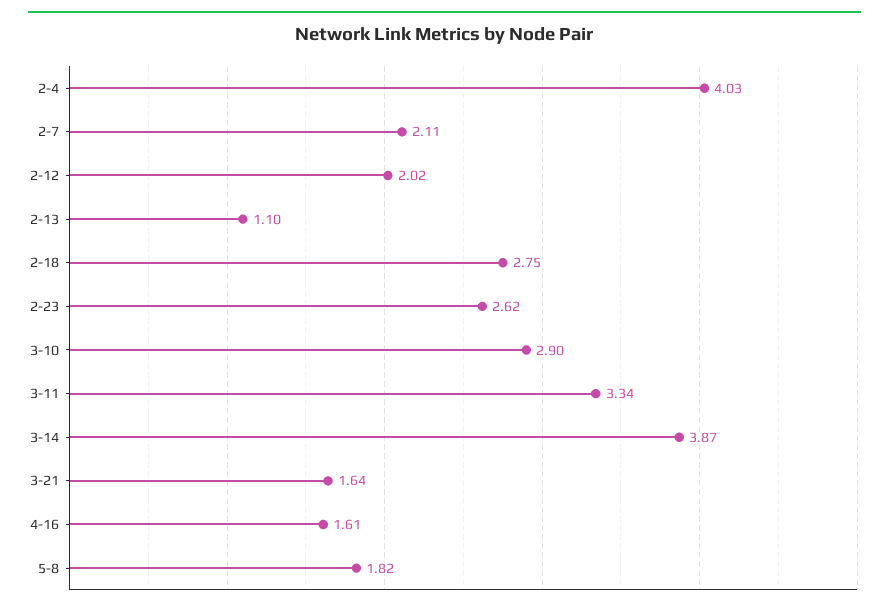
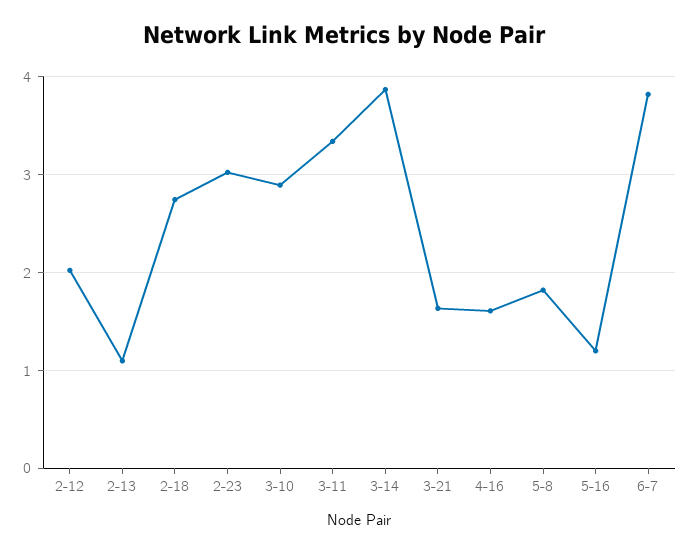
2-4: 4.03 -> none
2-7: 2.11 -> none
2-23: 2.62 -> 3
5-16: none -> 1.2
6-7: none -> 3.8

